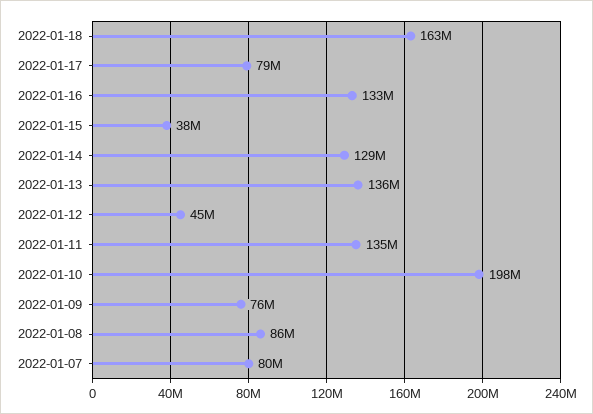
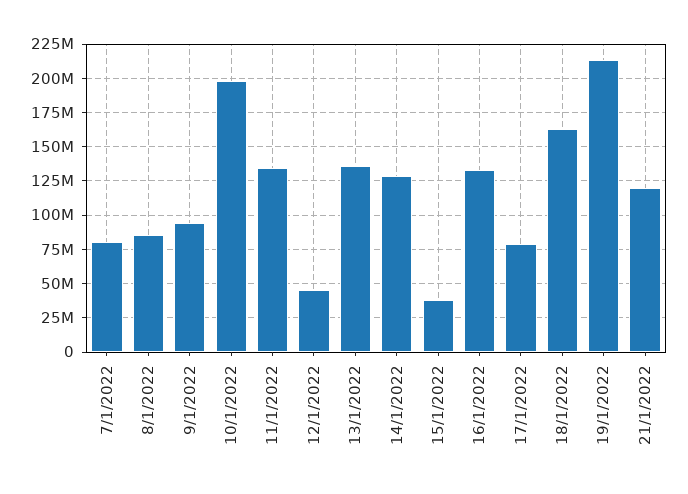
2022-01-09: 76000000 -> 95000000
19/1/2022: none -> 215000000
21/1/2022: none -> 120000000

